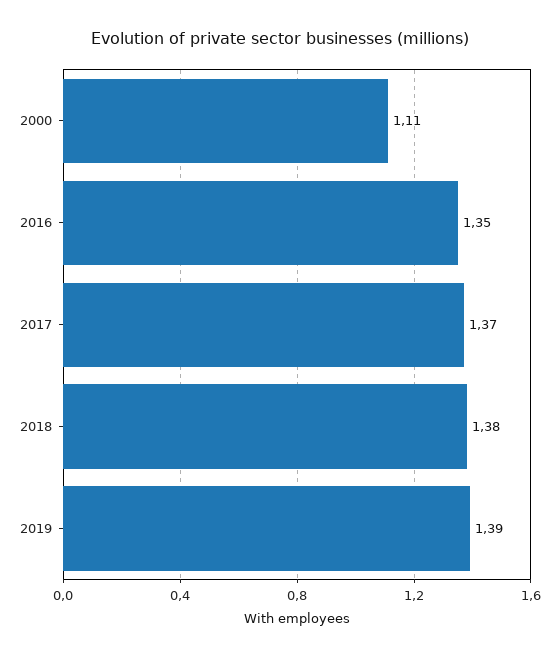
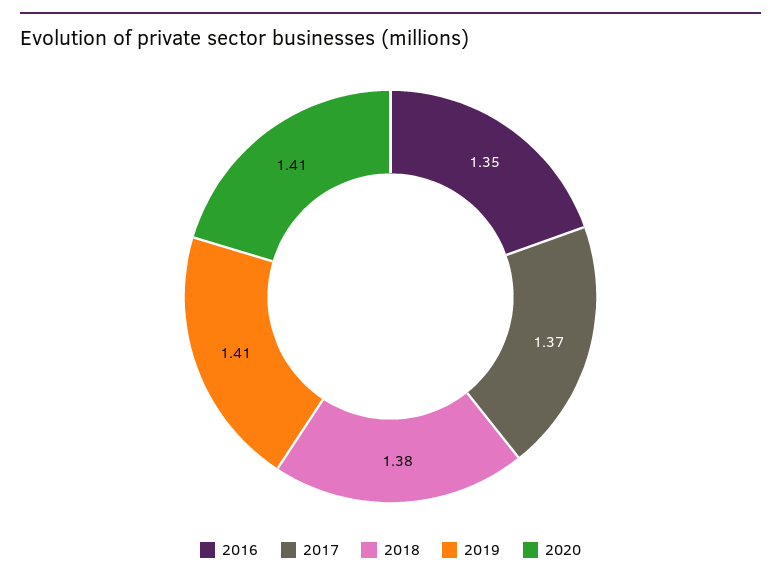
2000: 1.11 -> none
2019: 1.39 -> 1.41
2020: none -> 1.41

